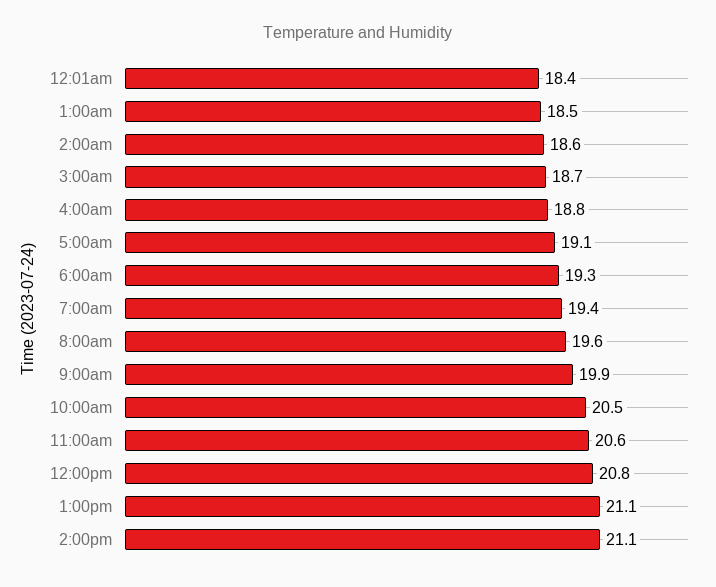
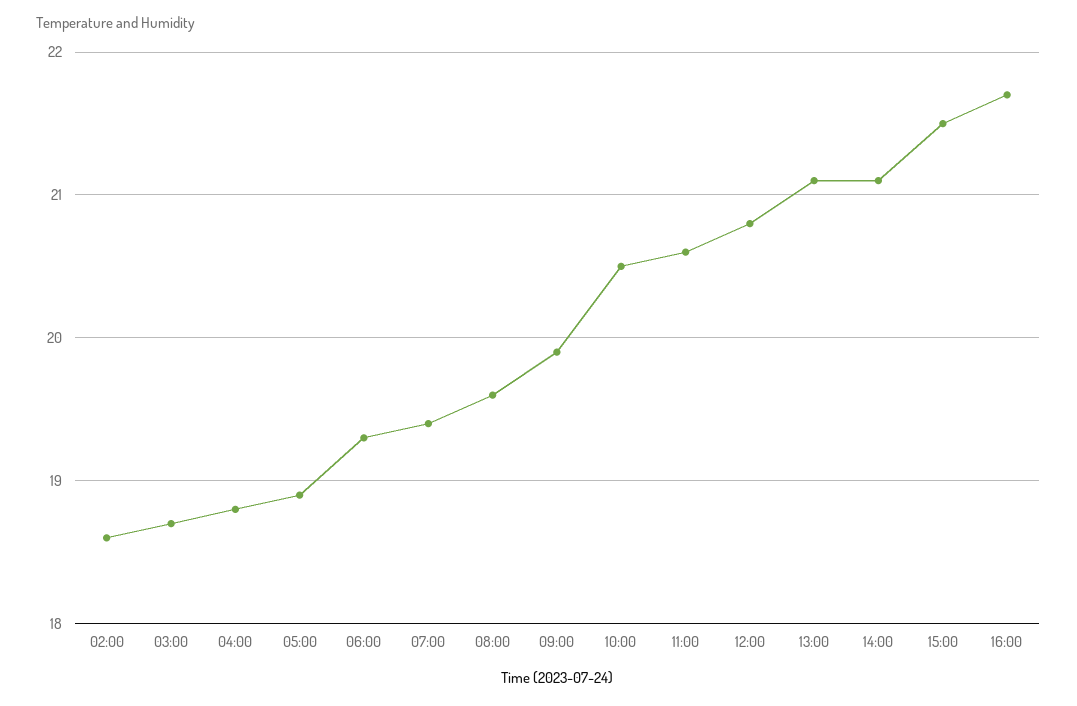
12:01am: 18.4 -> none
1:00am: 18.5 -> none
5:00am: 19.1 -> 18.9
15:00: none -> 21.5
16:00: none -> 21.7

